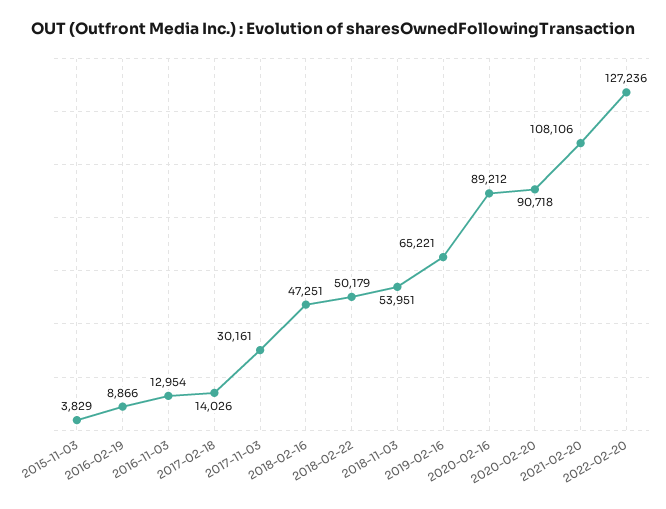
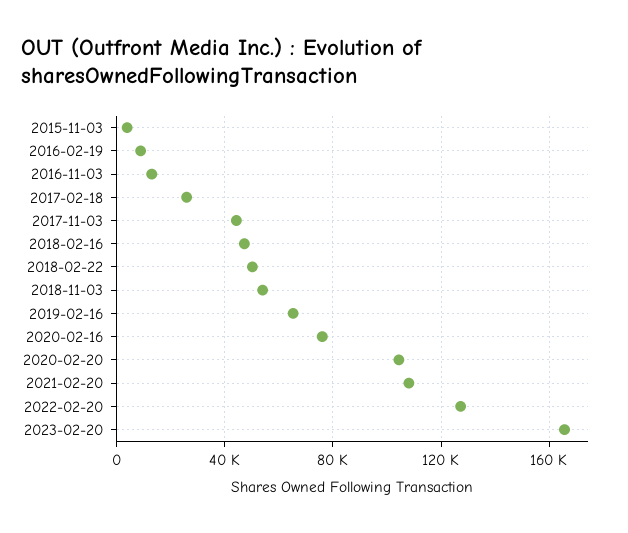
2017-02-18: 14026 -> 25000
2017-11-03: 30161 -> 45000
2020-02-16: 89212 -> 75000
2020-02-20: 90718 -> 105000
2023-02-20: none -> 165000

